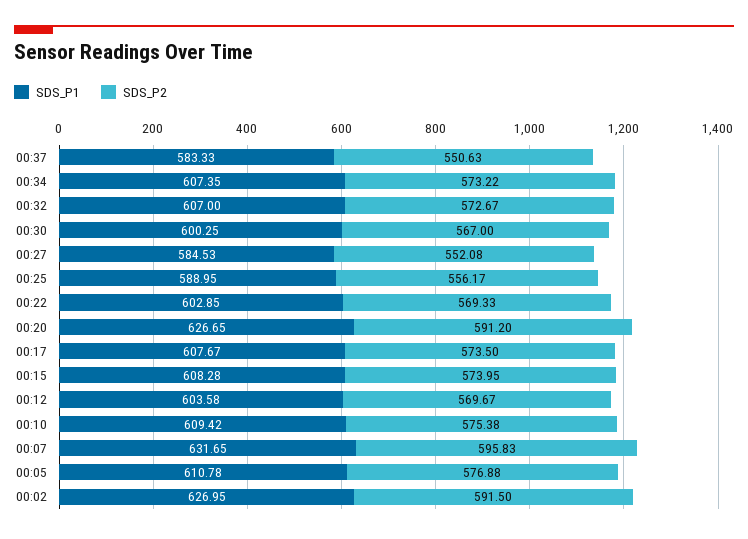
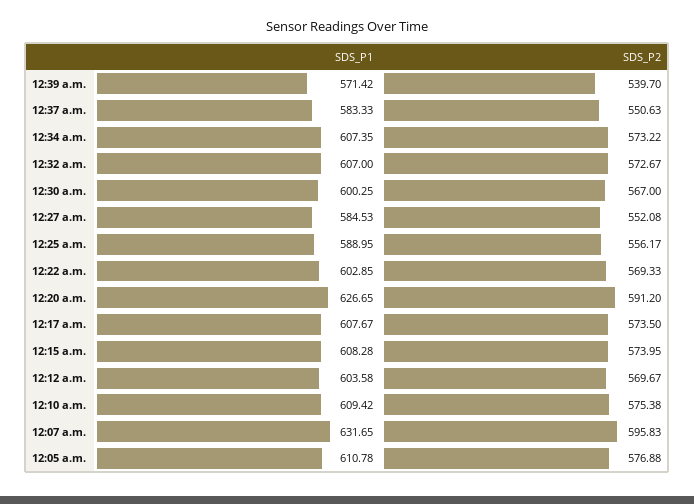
SDS_P1, 00:02: 626.95 -> none
SDS_P2, 00:02: 591.5 -> none
SDS_P1, 12:39 a.m.: none -> 571.42
SDS_P2, 12:39 a.m.: none -> 539.7

